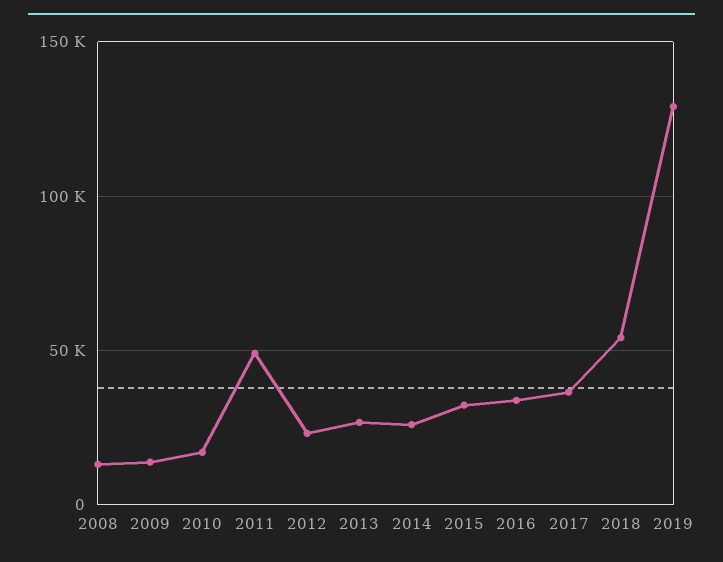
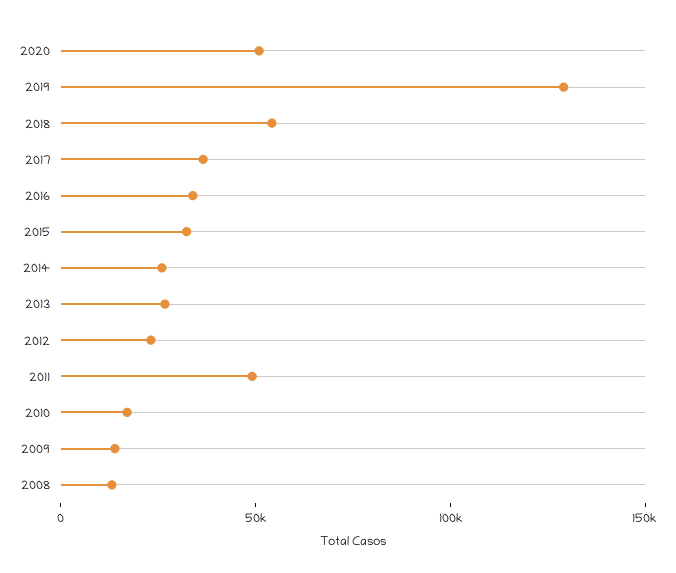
2020: none -> 50000

